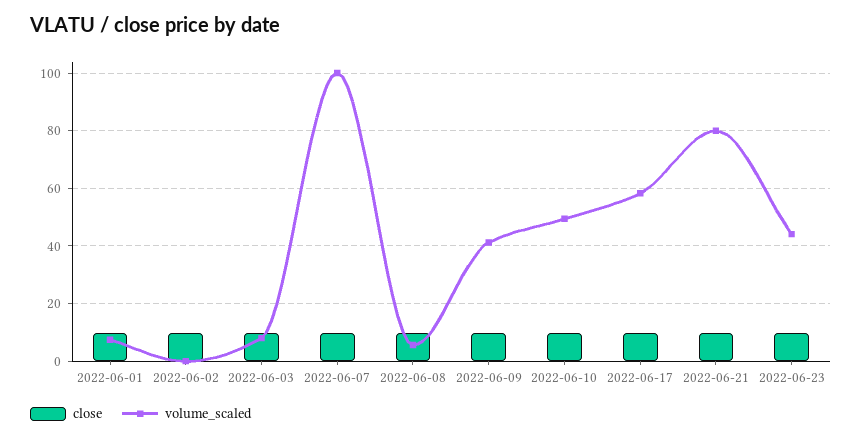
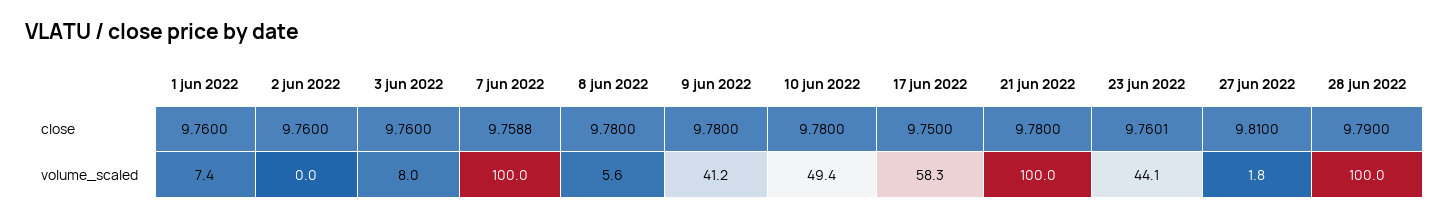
volume_scaled, 2022-06-21: 80 -> 100
close, 27 jun 2022: none -> 9.81
close, 28 jun 2022: none -> 9.79
volume_scaled, 27 jun 2022: none -> 1.8
volume_scaled, 28 jun 2022: none -> 100

